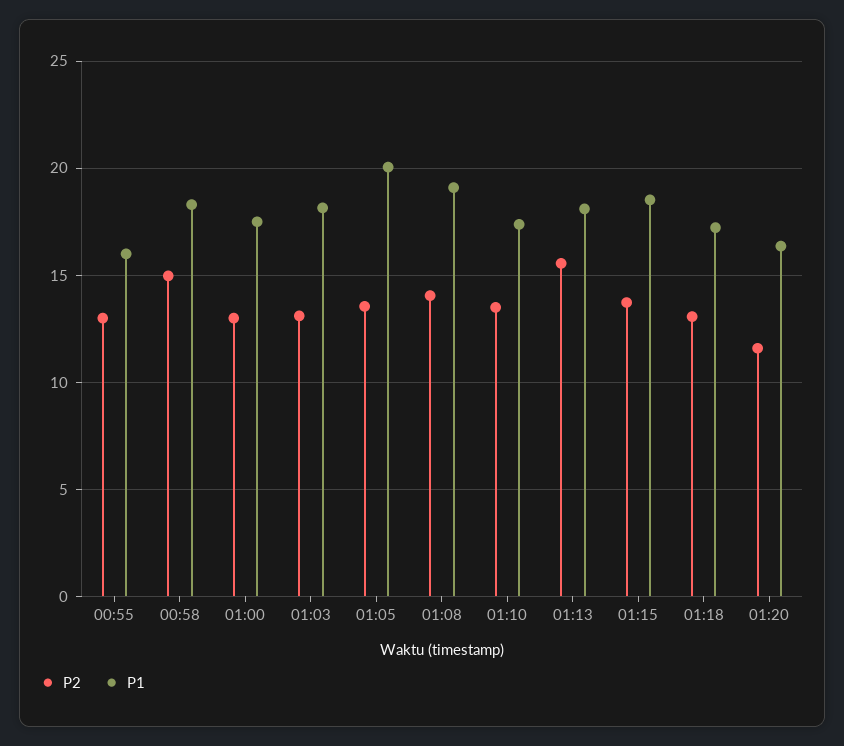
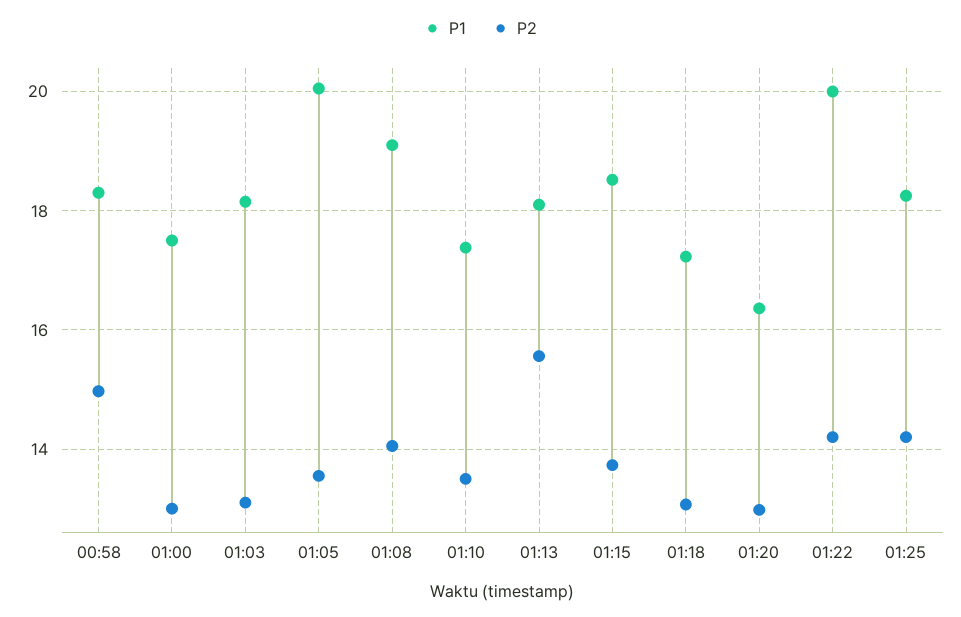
P2, 00:55: 13 -> none
P1, 00:55: 16 -> none
P2, 01:20: 11.5 -> 13
P1, 01:22: none -> 20
P2, 01:22: none -> 14.2
P1, 01:25: none -> 18.2
P2, 01:25: none -> 14.2

